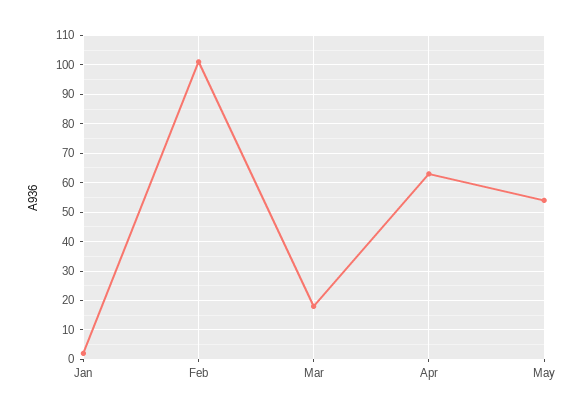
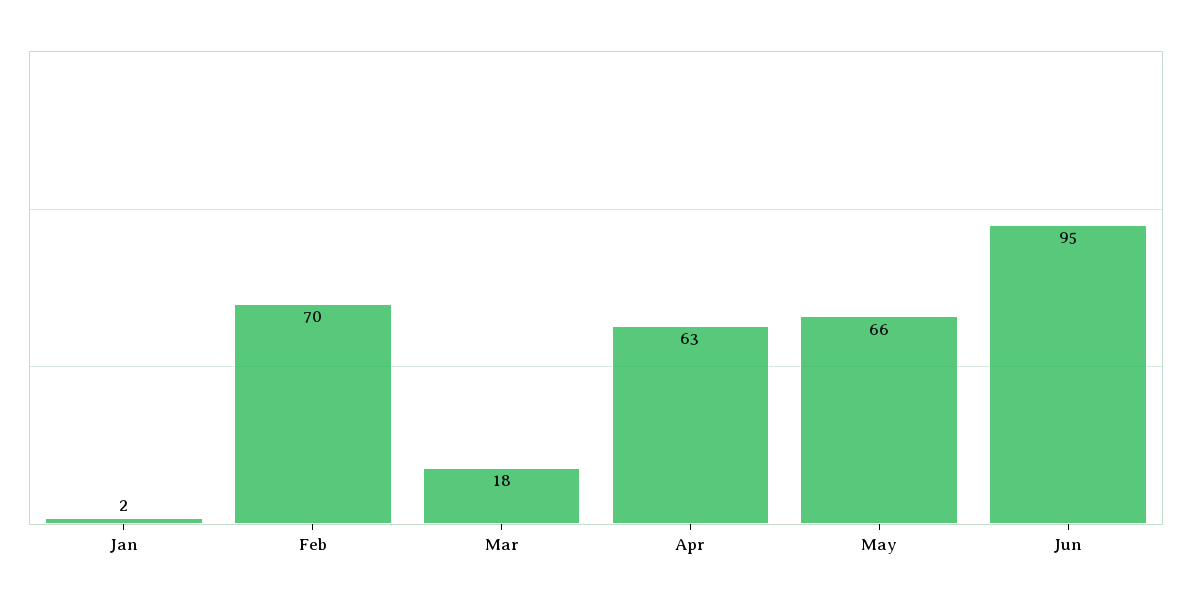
Feb: 100 -> 70
May: 55 -> 66
Jun: none -> 95

